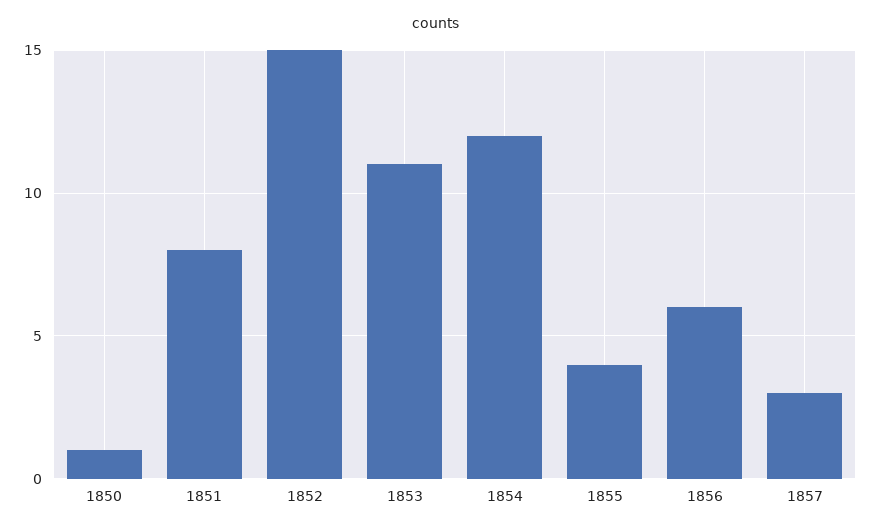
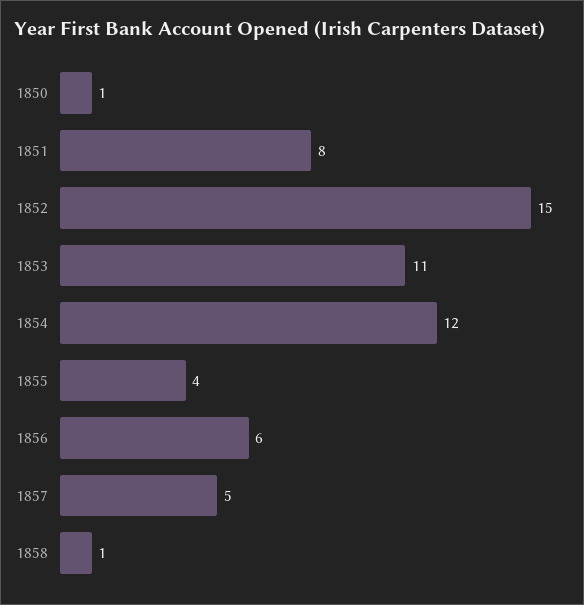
1857: 3 -> 5
1858: none -> 1

